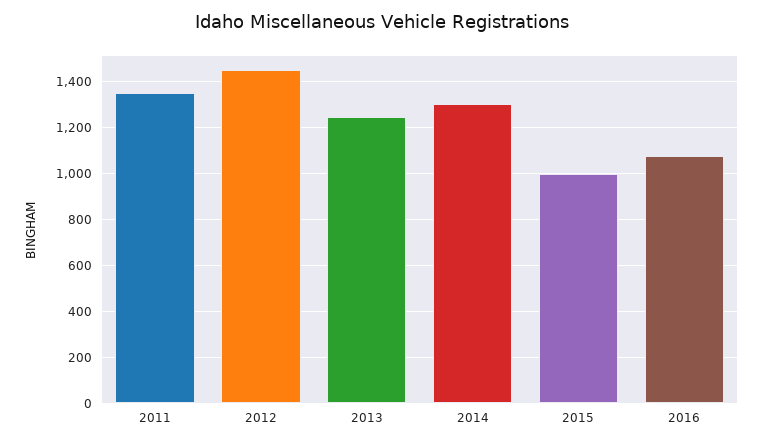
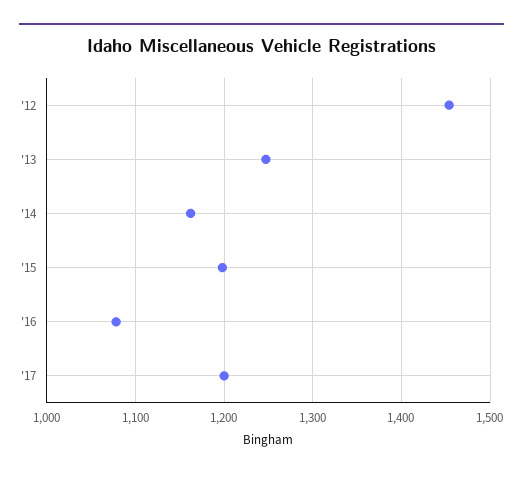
2011: 1350 -> none
2014: 1300 -> 1160
2015: 1000 -> 1200
'17: none -> 1200

